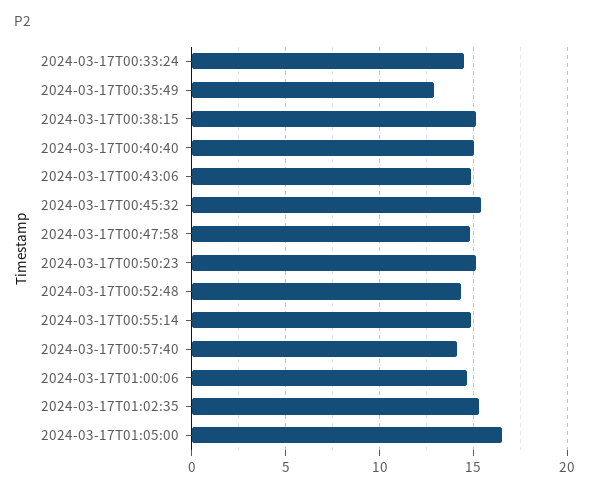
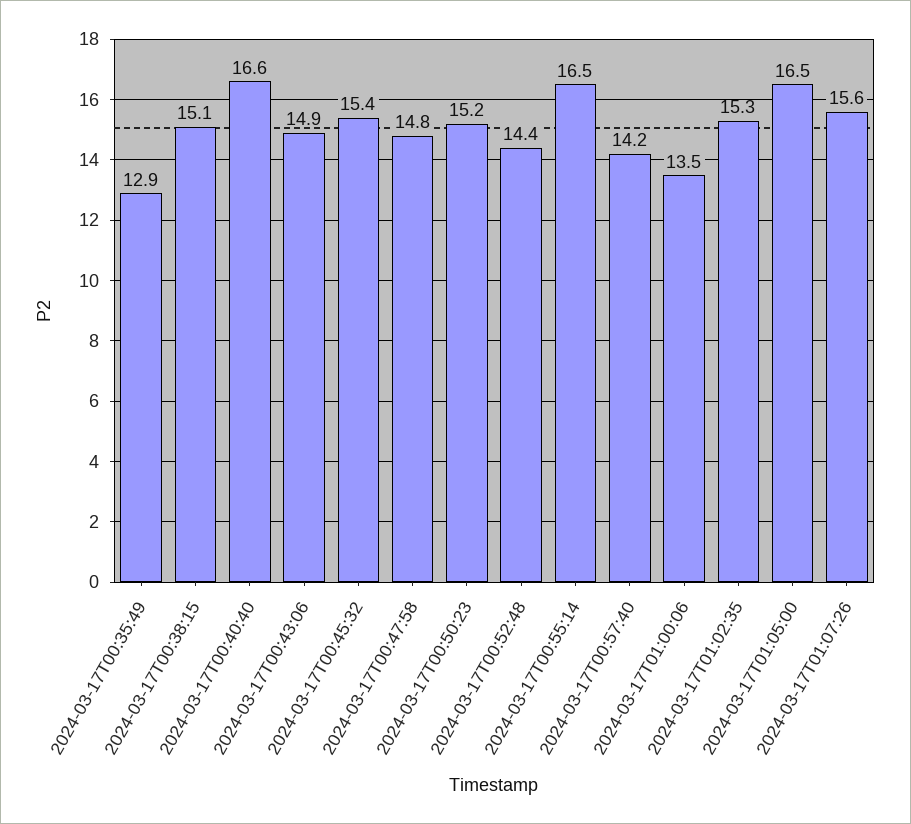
2024-03-17T00:33:24: 14.5 -> none
2024-03-17T00:40:40: 15 -> 16.6
2024-03-17T00:55:14: 15 -> 16.5
2024-03-17T01:00:06: 14.5 -> 13.5
2024-03-17T01:07:26: none -> 15.6

